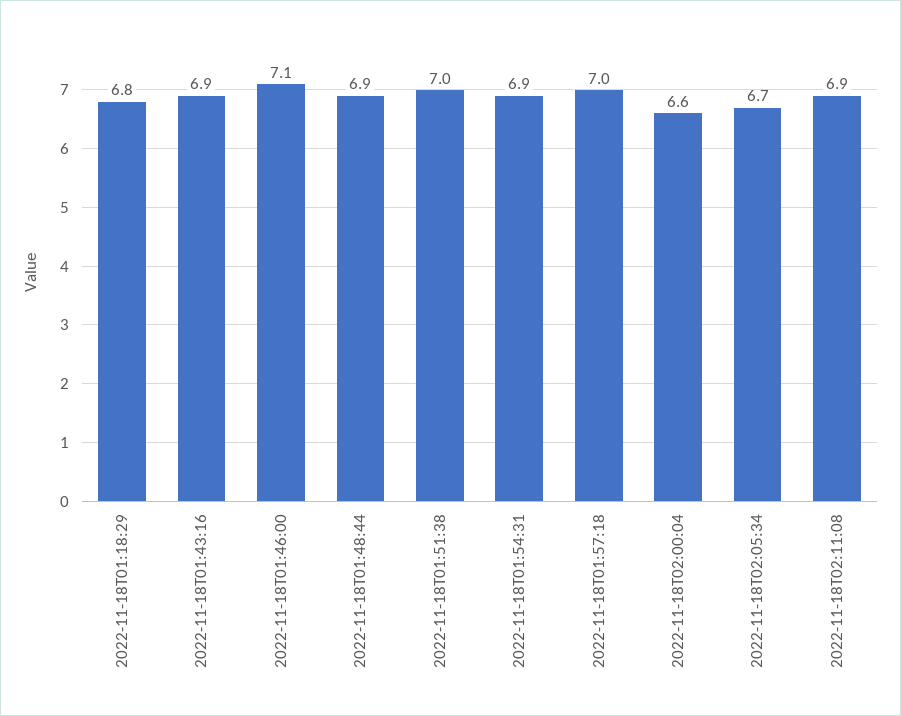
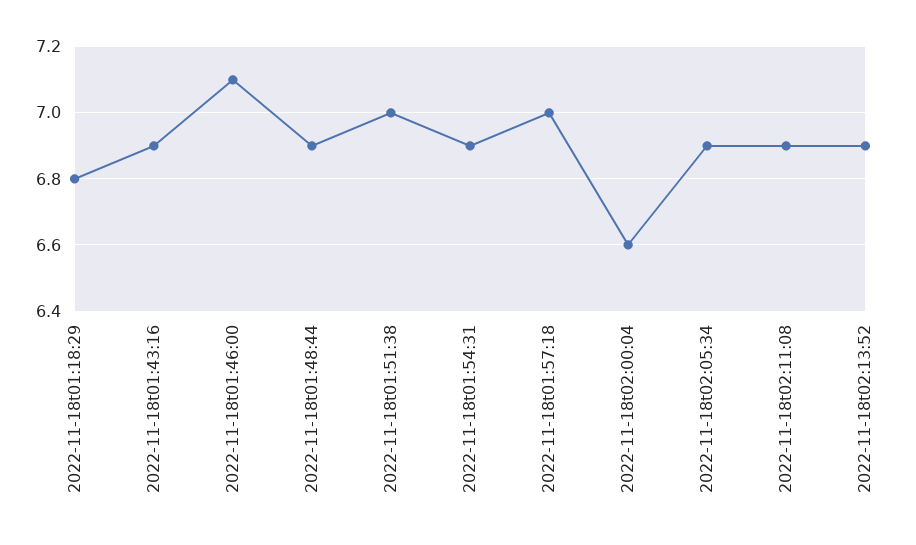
2022-11-18T02:05:34: 6.7 -> 6.9
2022-11-18t02:13:52: none -> 6.9

